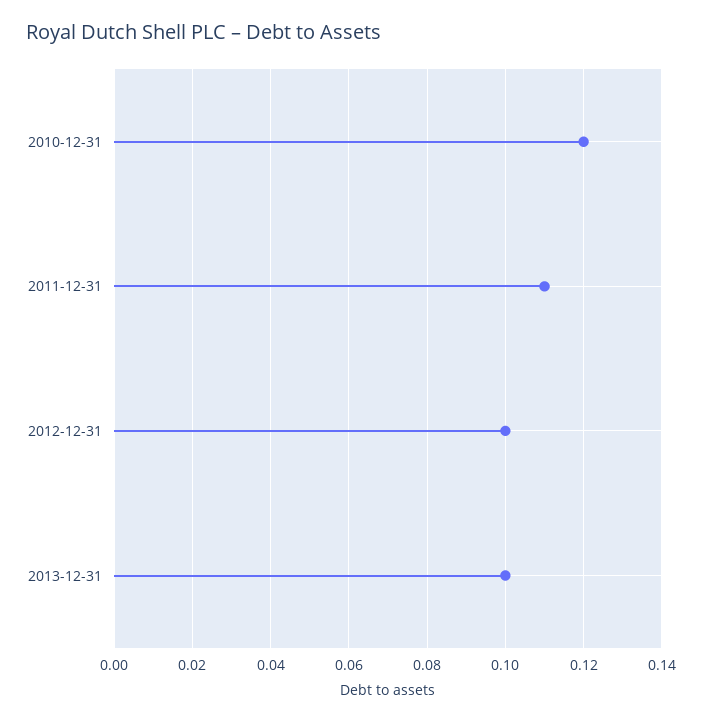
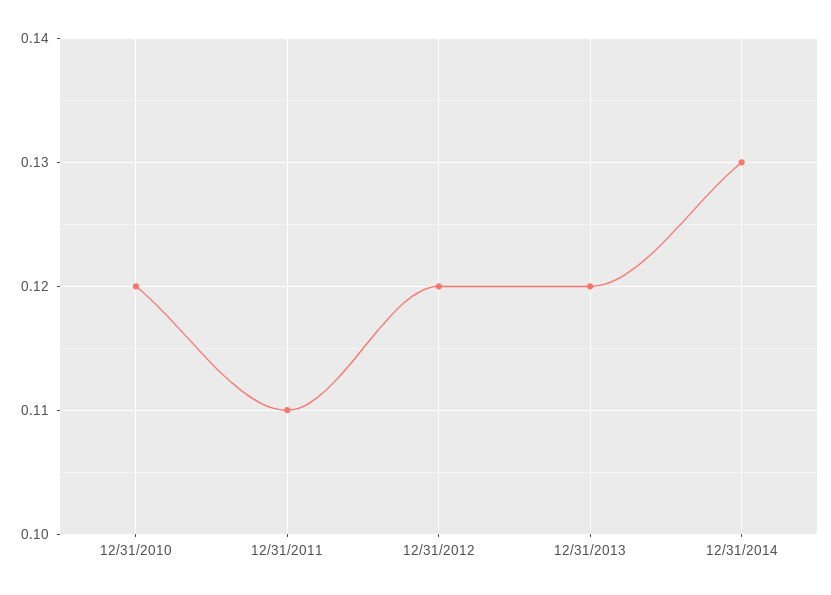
2012-12-31: 0.1 -> 0.12
2013-12-31: 0.1 -> 0.12
12/31/2014: none -> 0.13

